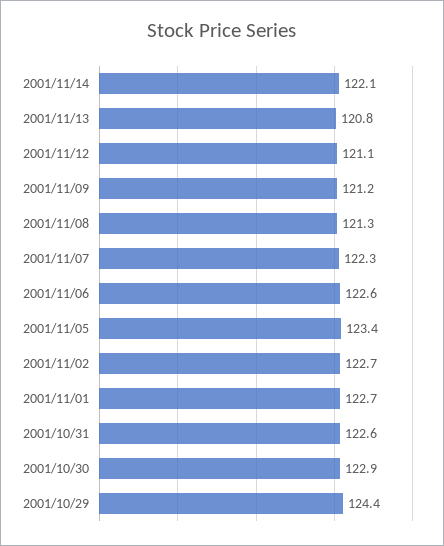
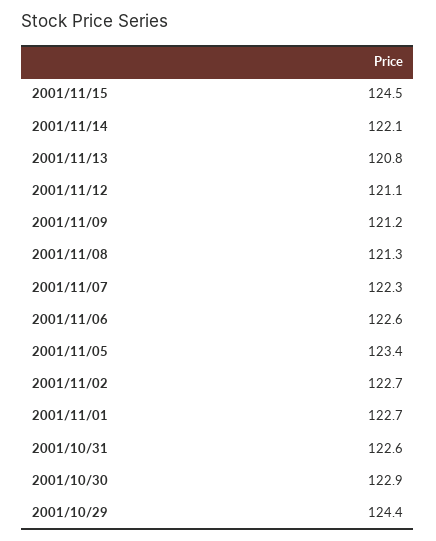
2001/11/15: none -> 124.5

